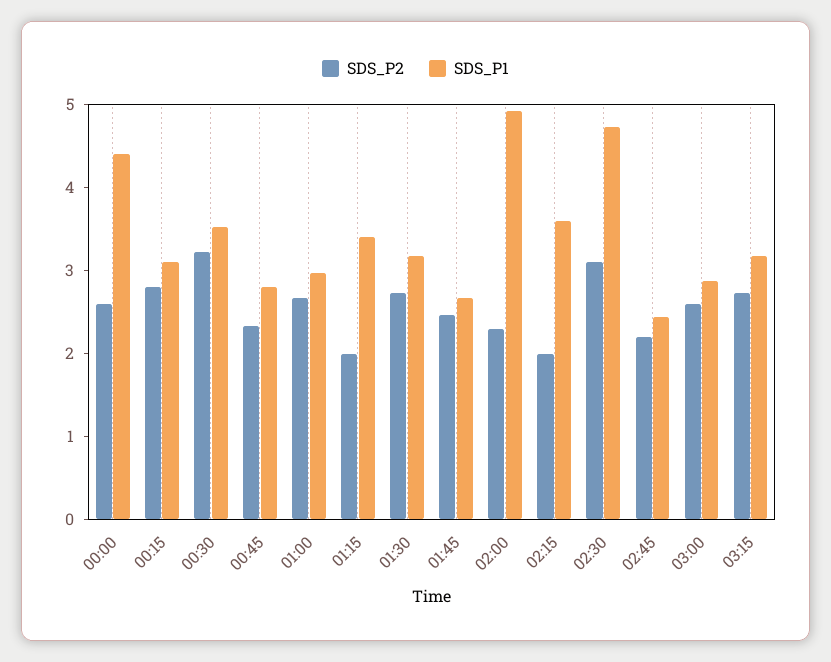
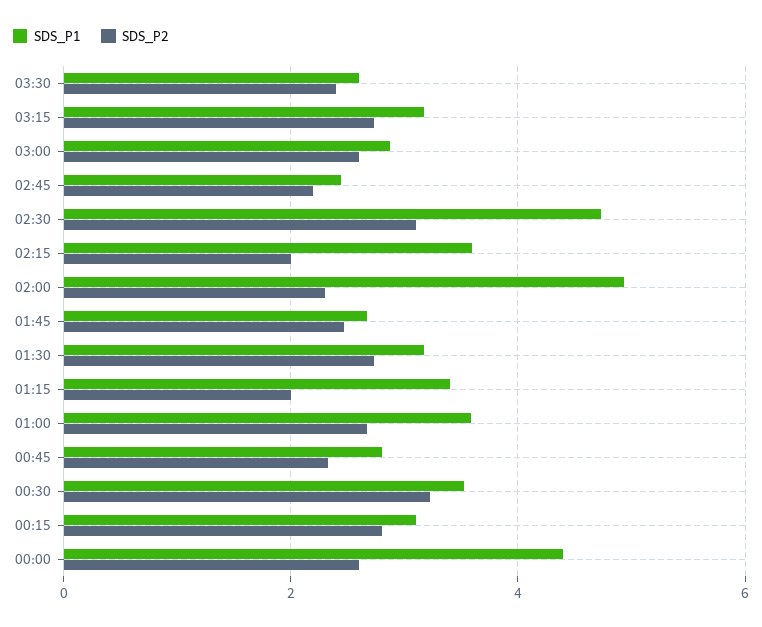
SDS_P1, 01:00: 3 -> 3.6
SDS_P1, 03:30: none -> 2.6
SDS_P2, 03:30: none -> 2.4

